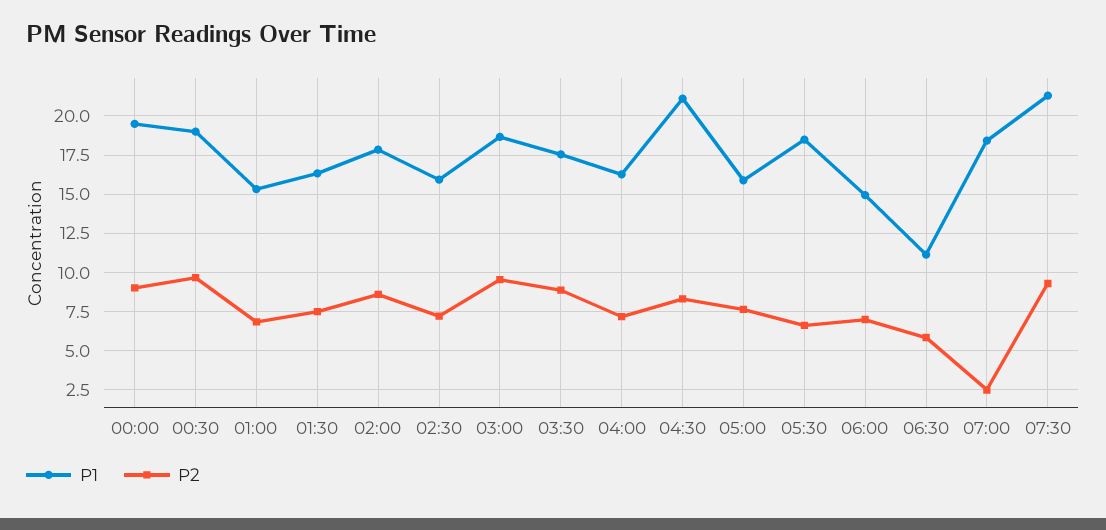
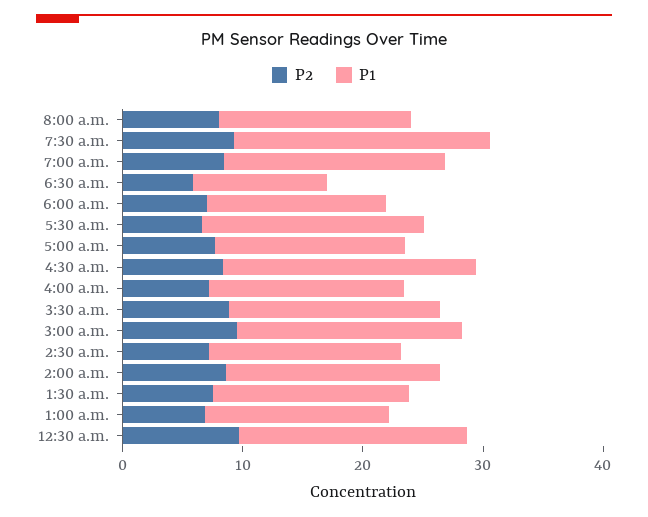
P1, 00:00: 19.5 -> none
P2, 00:00: 9 -> none
P2, 07:00: 2.5 -> 8
P2, 8:00 a.m.: none -> 8
P1, 8:00 a.m.: none -> 16

